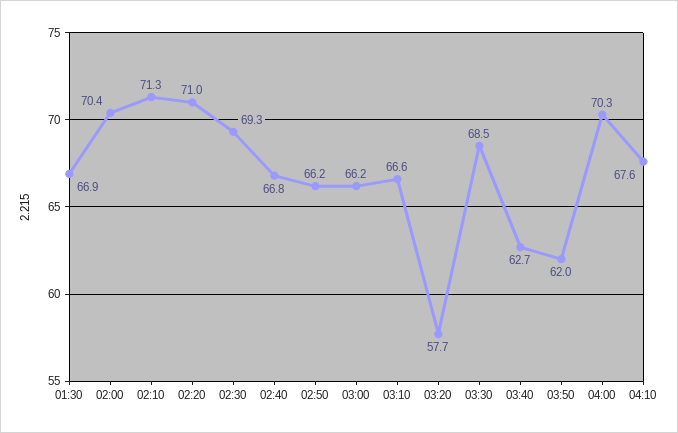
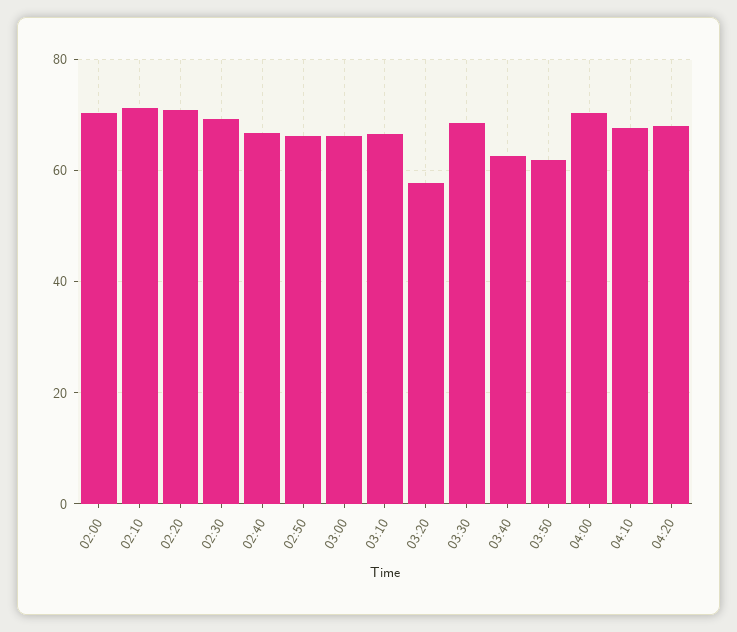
01:30: 66.9 -> none
04:20: none -> 68

